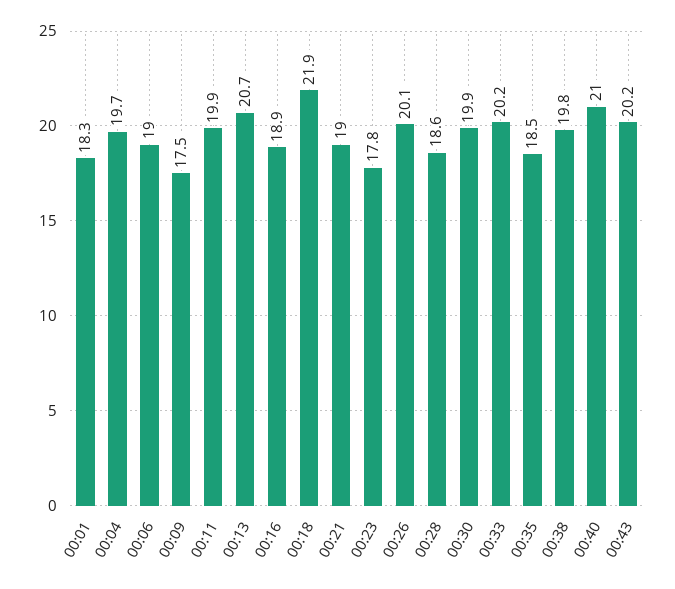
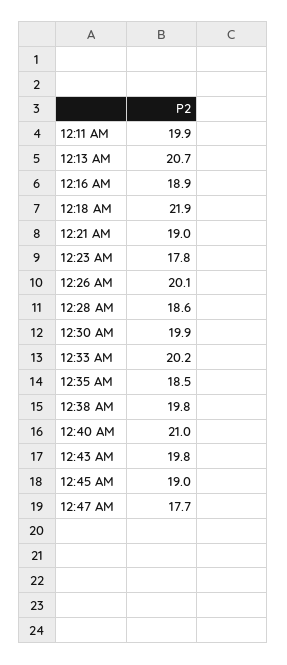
00:01: 18.3 -> none
00:04: 19.7 -> none
00:06: 19 -> none
00:09: 17.5 -> none
00:43: 20.2 -> 19.8
12:45 AM: none -> 19
12:47 AM: none -> 17.7

